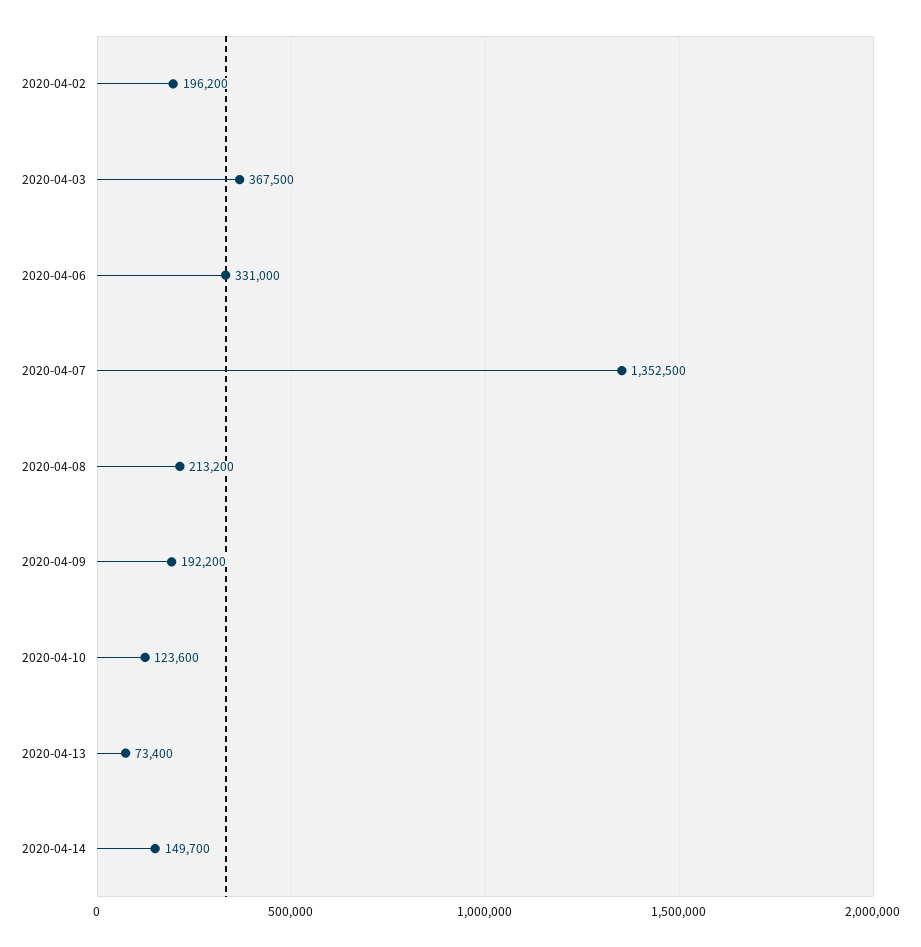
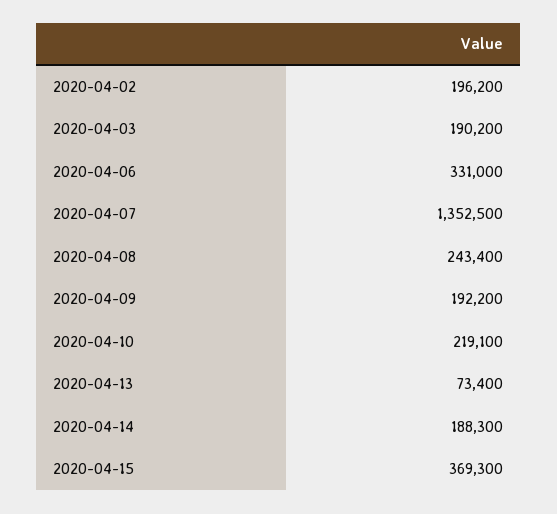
2020-04-03: 367500 -> 190200
2020-04-08: 213200 -> 243400
2020-04-10: 123600 -> 219100
2020-04-14: 149700 -> 188300
2020-04-15: none -> 369300

